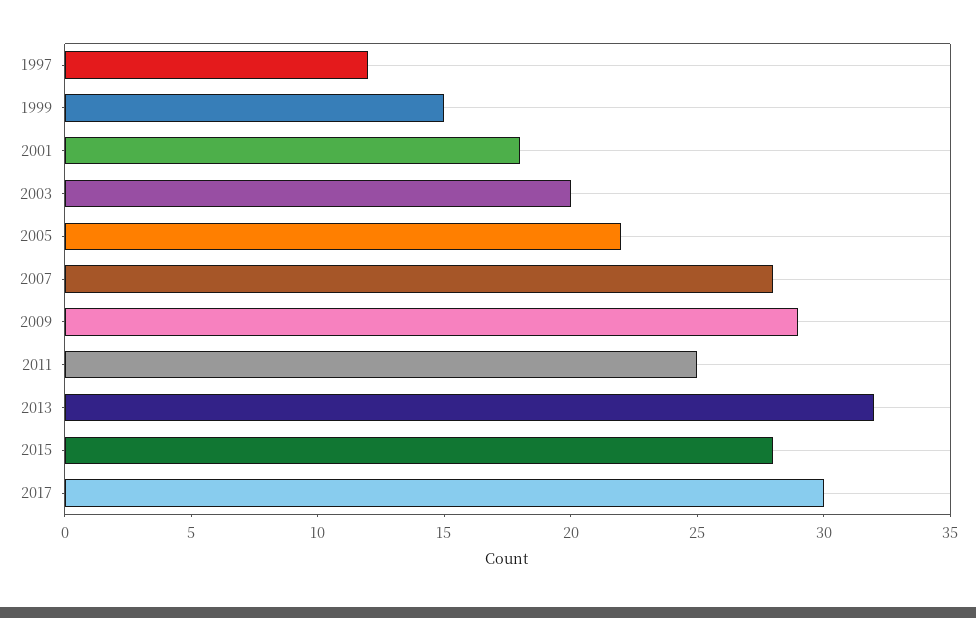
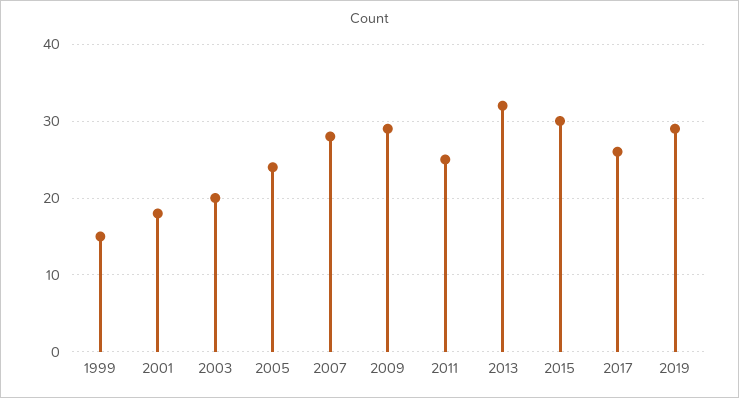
1997: 12 -> none
2005: 22 -> 24
2015: 28 -> 30
2017: 30 -> 26
2019: none -> 29

